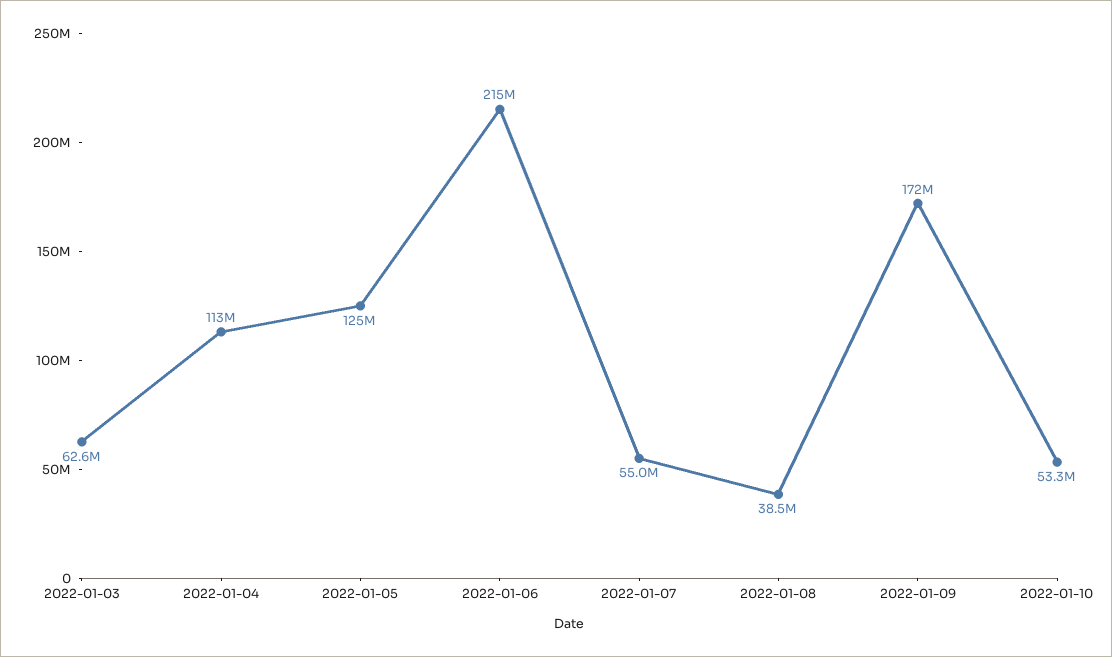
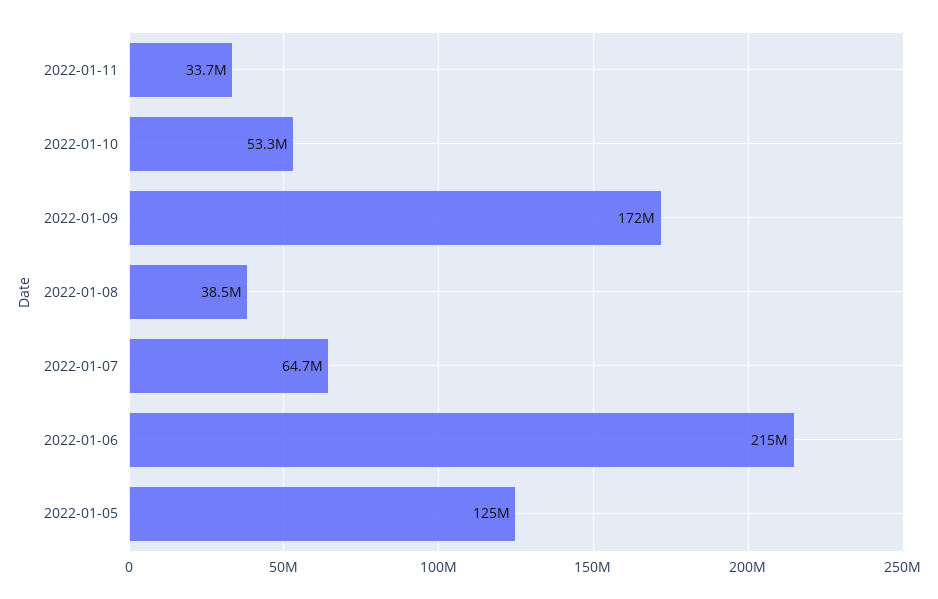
2022-01-03: 62600000 -> none
2022-01-04: 113000000 -> none
2022-01-07: 55000000 -> 64700000
2022-01-11: none -> 33700000

